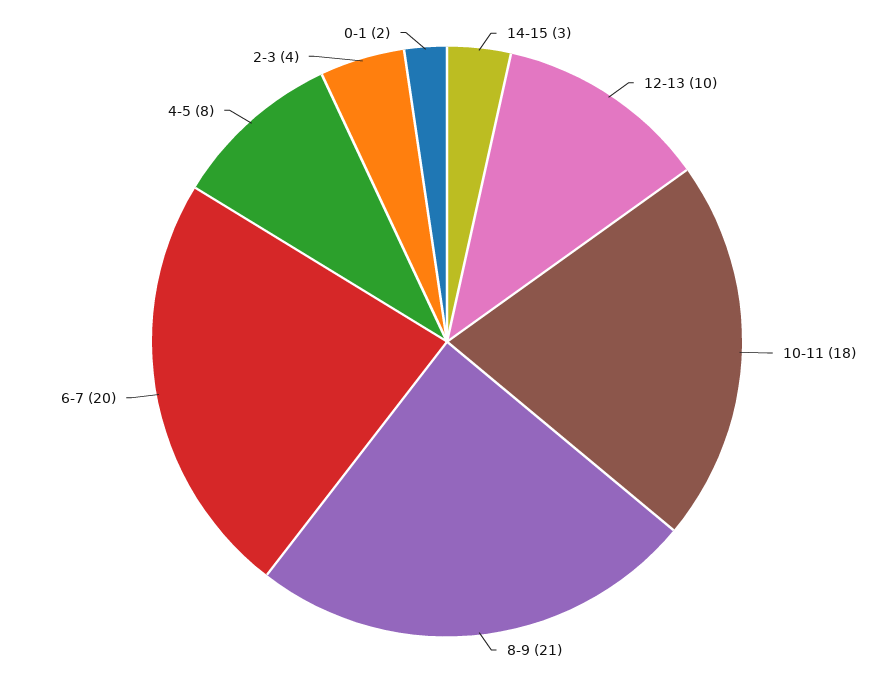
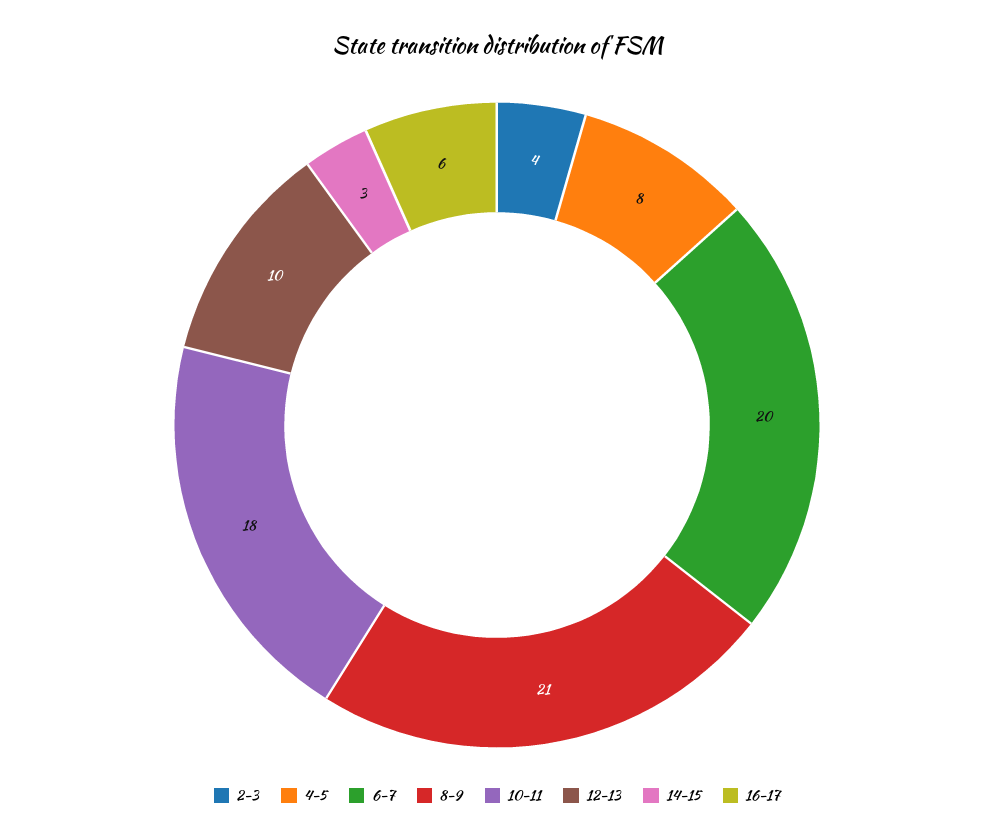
0-1: 2 -> none
16-17: none -> 6

